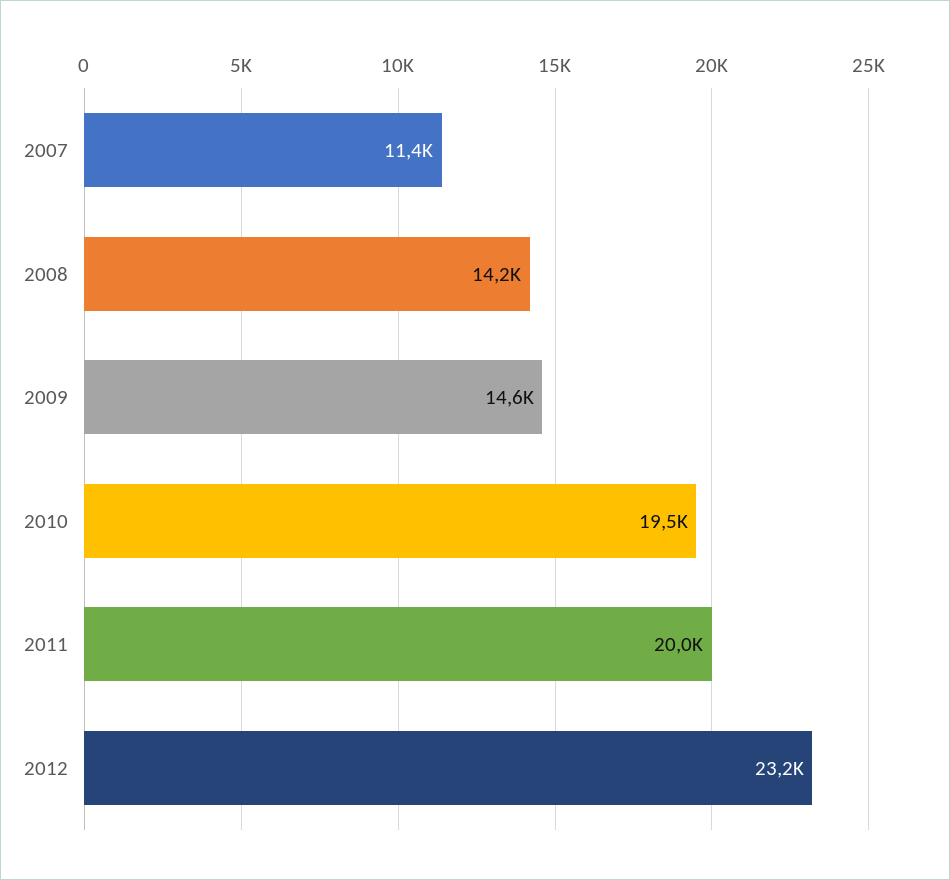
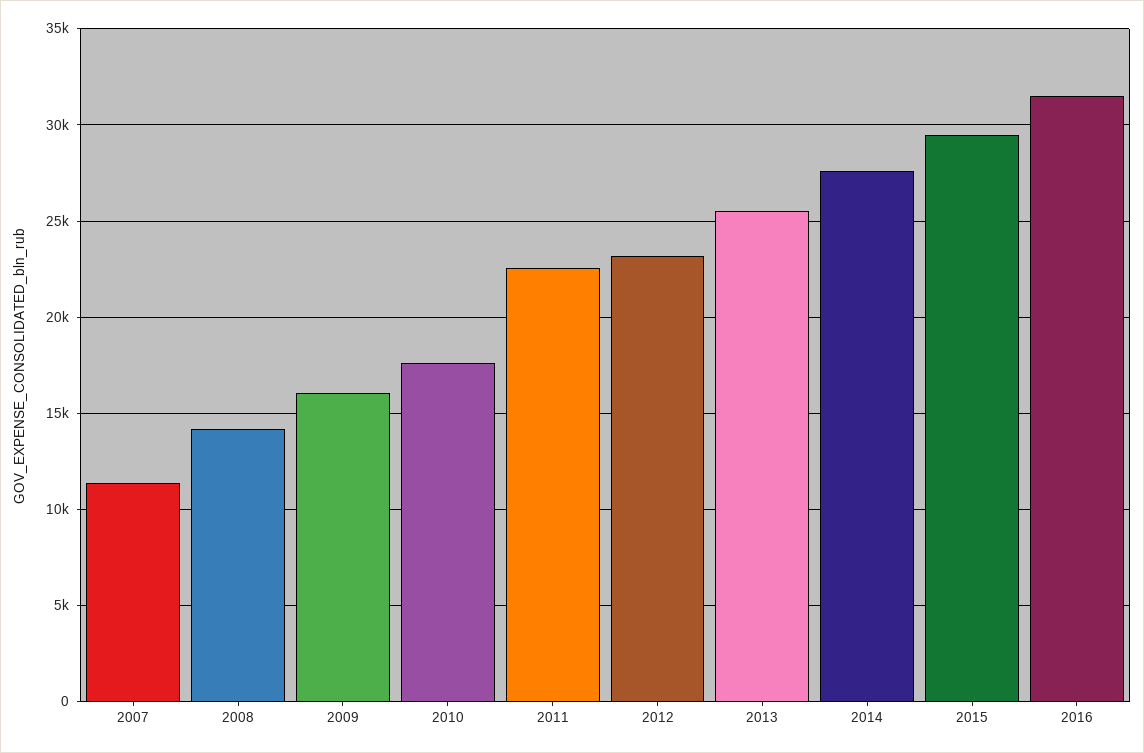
2009: 14600 -> 16000
2010: 19500 -> 17500
2011: 20000 -> 22500
2013: none -> 25500
2014: none -> 27500
2015: none -> 29500
2016: none -> 31500

